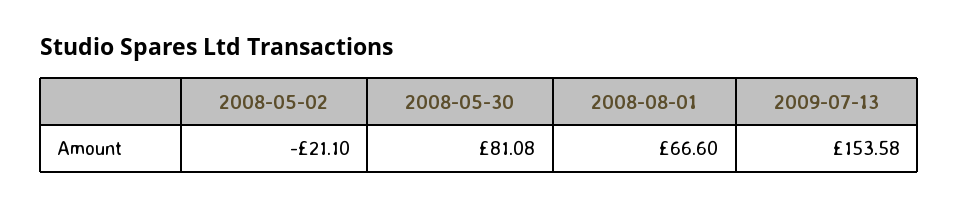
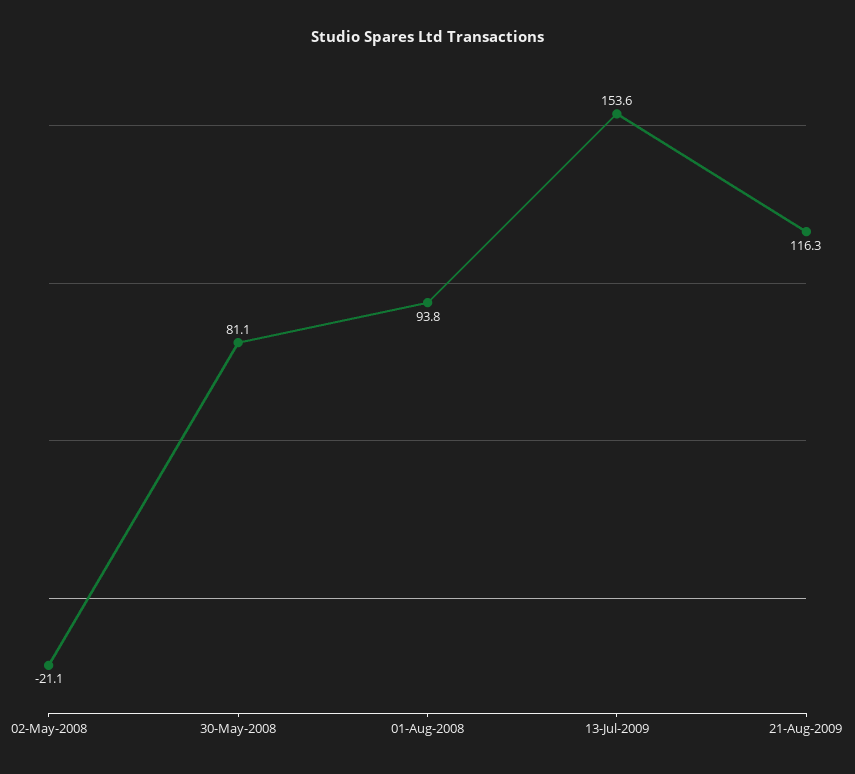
2008-08-01: 66.6 -> 93.8
21-Aug-2009: none -> 116.3

